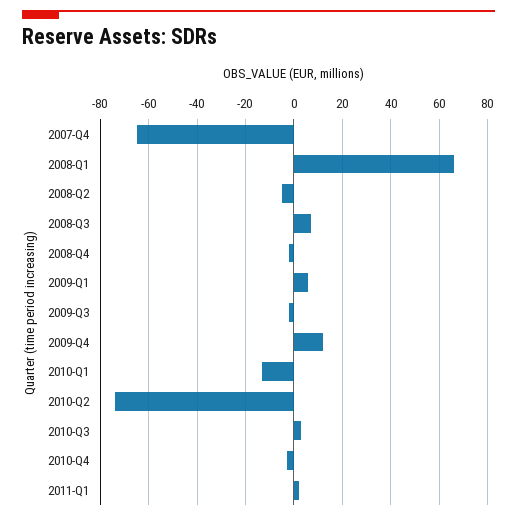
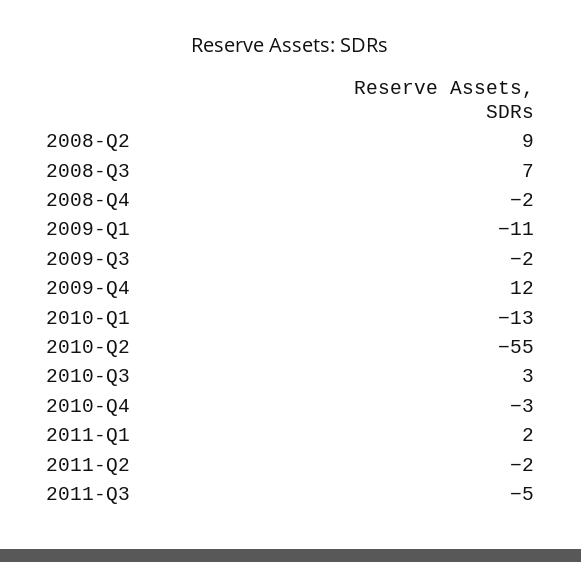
2007-Q4: -65 -> none
2008-Q1: 65 -> none
2008-Q2: -5 -> 9
2009-Q1: 5 -> -11
2010-Q2: -75 -> -55
2011-Q2: none -> -2
2011-Q3: none -> -5

